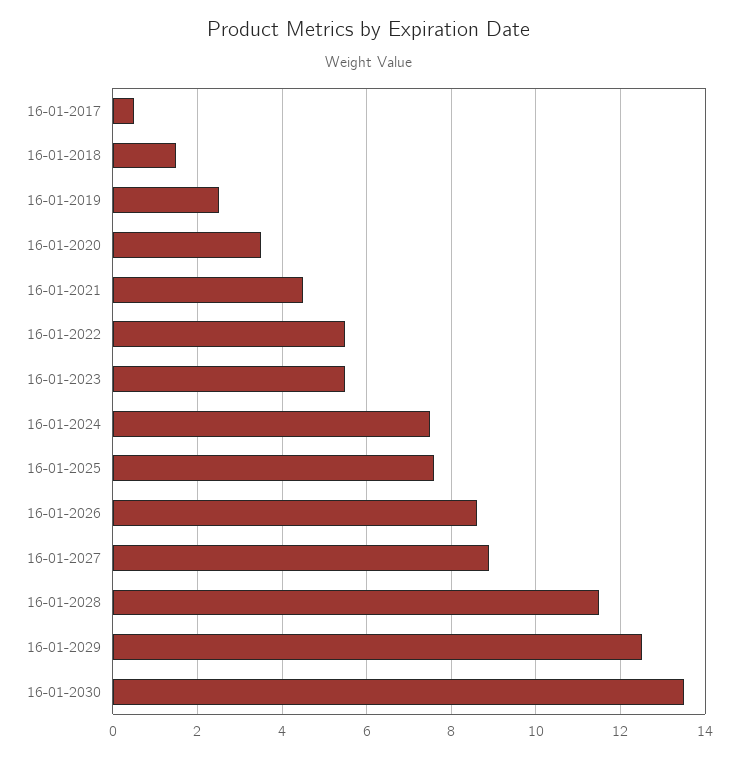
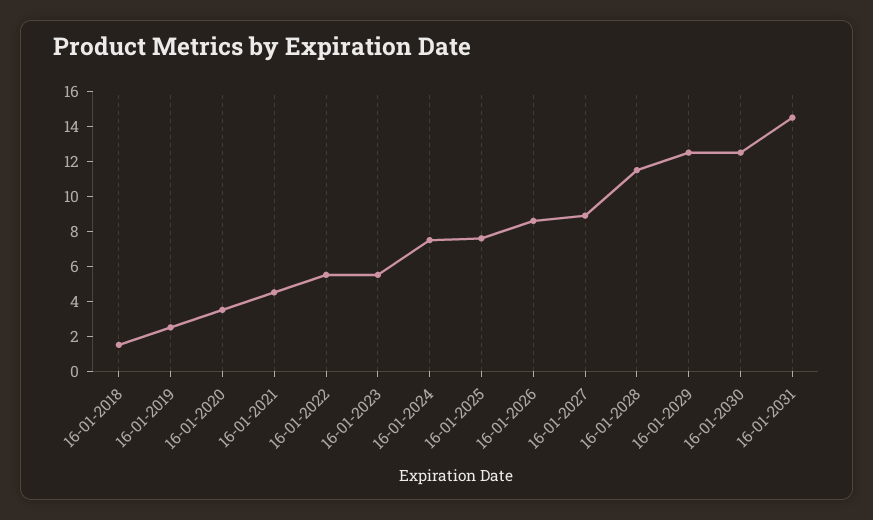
16-01-2017: 0.5 -> none
16-01-2030: 13.5 -> 12.5
16-01-2031: none -> 14.5

